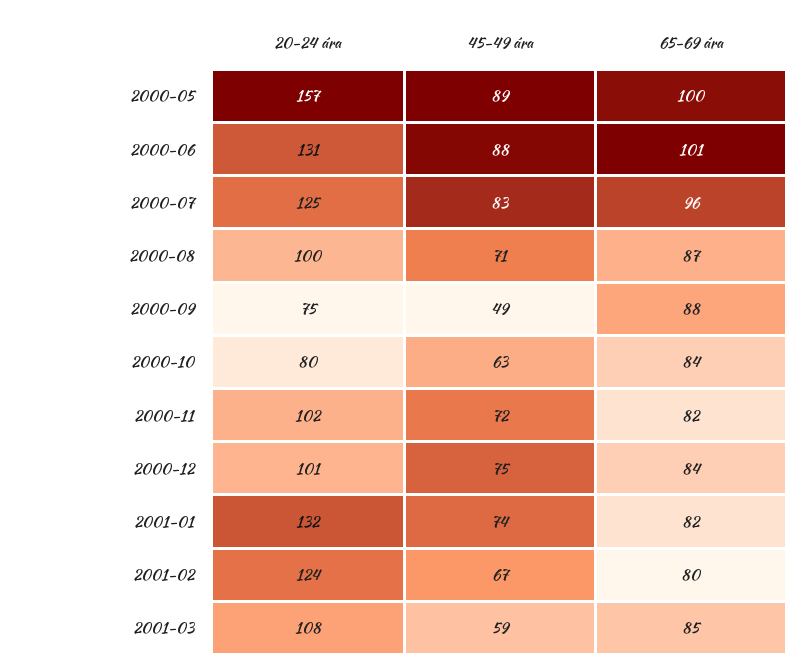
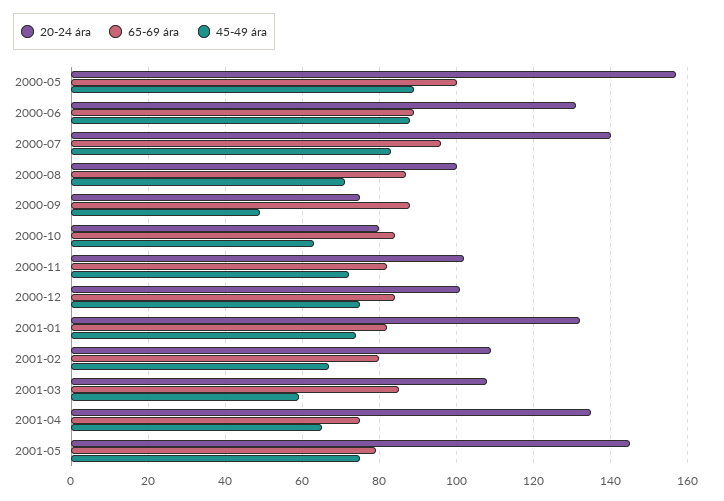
65-69 ára, 2000-06: 101 -> 90
20-24 ára, 2000-07: 125 -> 140
20-24 ára, 2001-02: 124 -> 110
20-24 ára, 2001-04: none -> 135
65-69 ára, 2001-04: none -> 75
45-49 ára, 2001-04: none -> 65
20-24 ára, 2001-05: none -> 145
65-69 ára, 2001-05: none -> 80
45-49 ára, 2001-05: none -> 75

